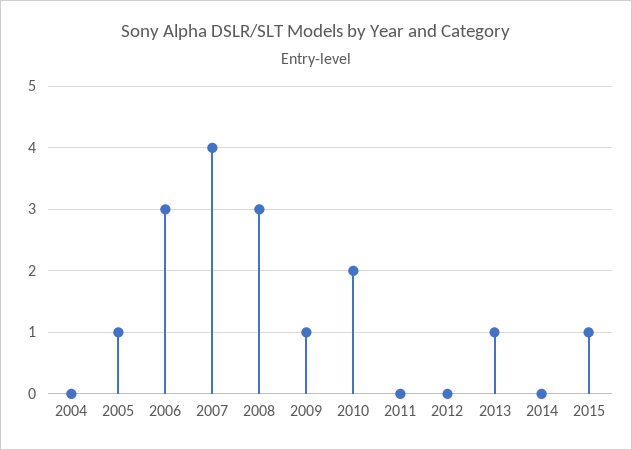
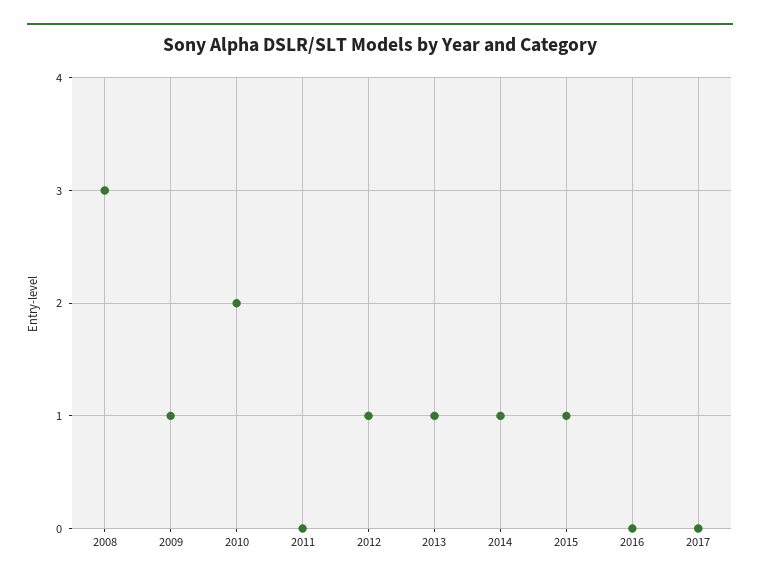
2004: 0 -> none
2005: 1 -> none
2006: 3 -> none
2007: 4 -> none
2012: 0 -> 1
2014: 0 -> 1
2016: none -> 0
2017: none -> 0

